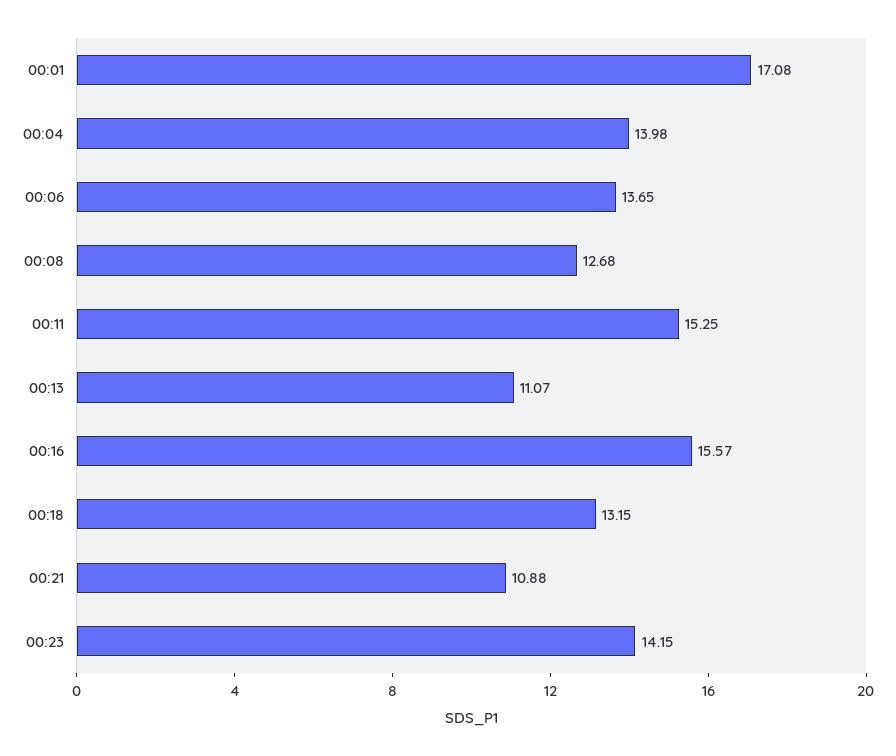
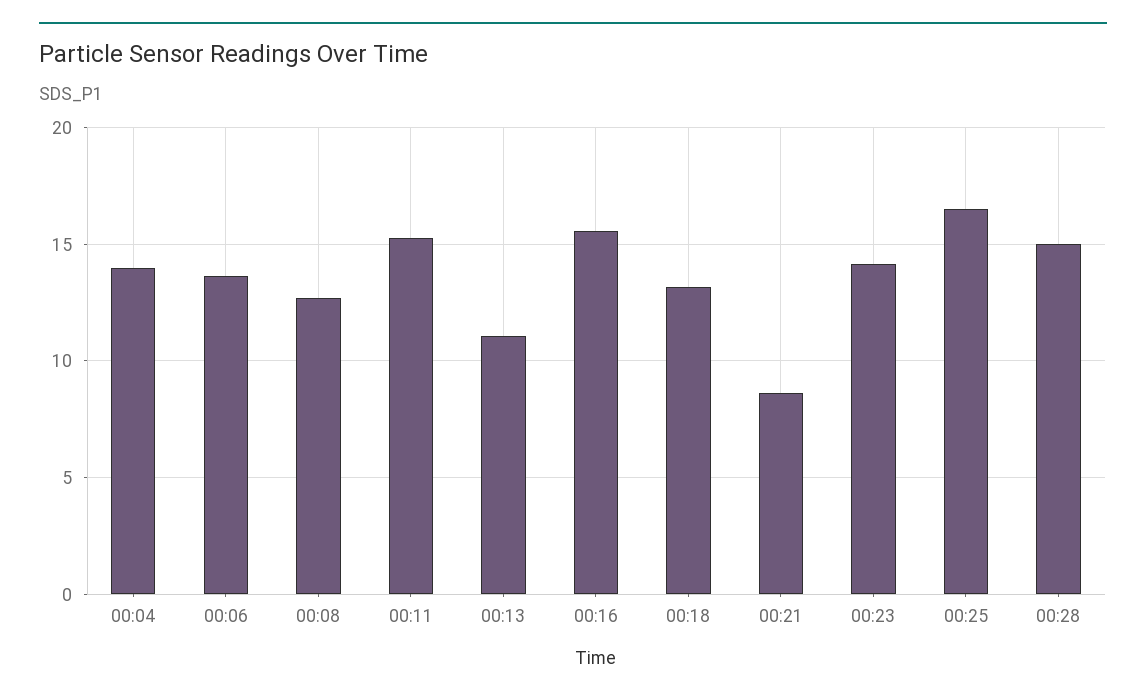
00:01: 17.08 -> none
00:21: 10.88 -> 8.5
00:25: none -> 16.5
00:28: none -> 15

